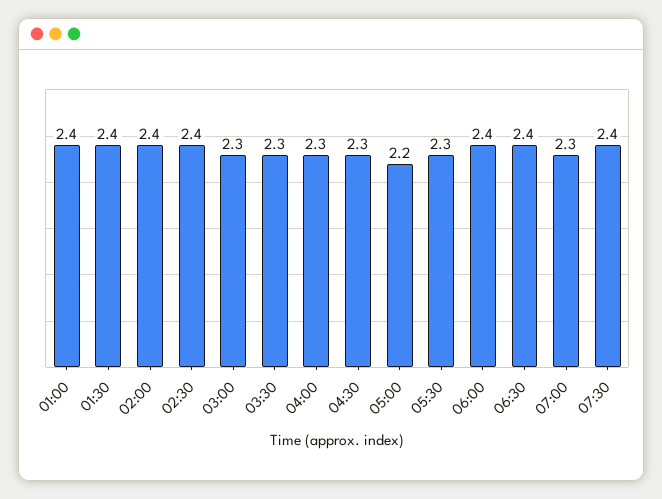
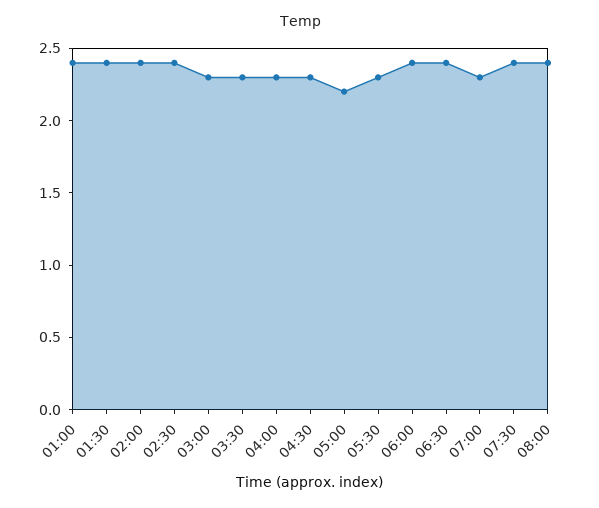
08:00: none -> 2.4

